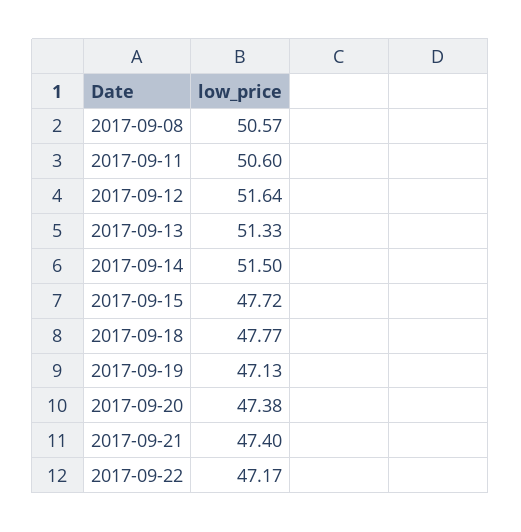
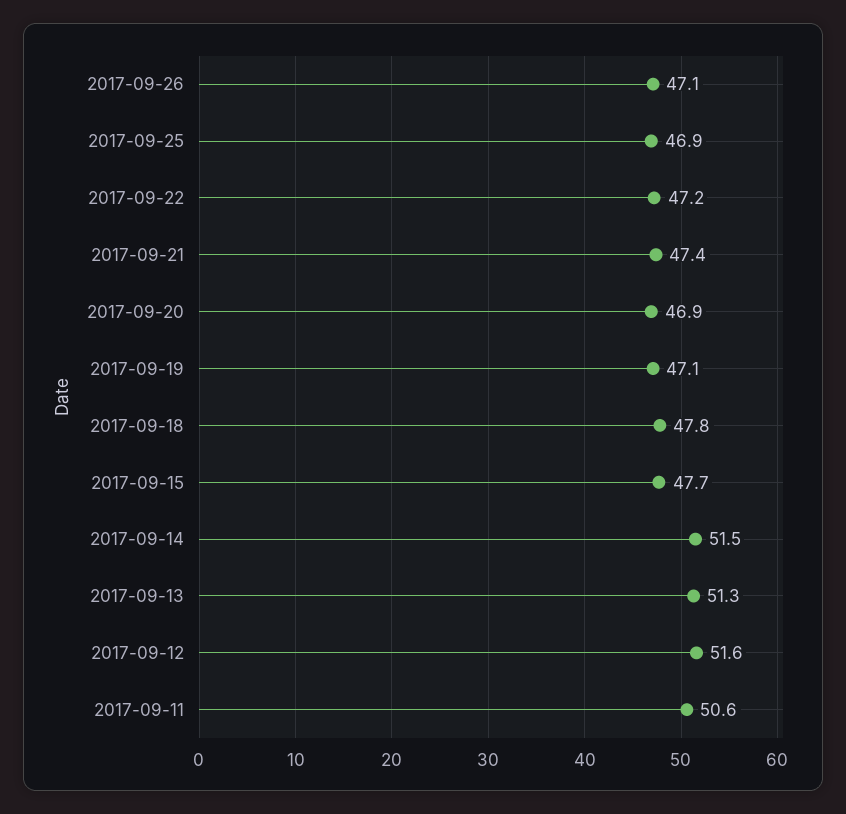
2017-09-08: 50.57 -> none
2017-09-20: 47.38 -> 46.9
2017-09-26: none -> 47.1
2017-09-25: none -> 46.9

